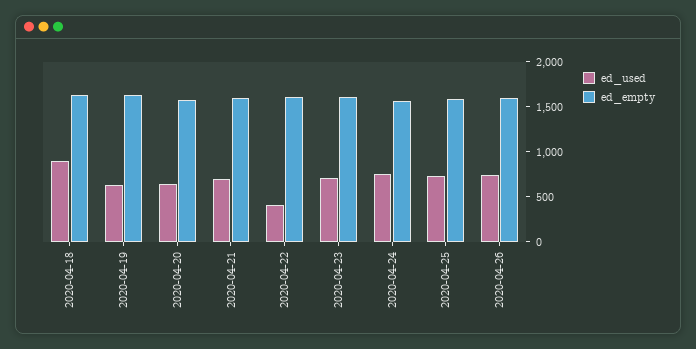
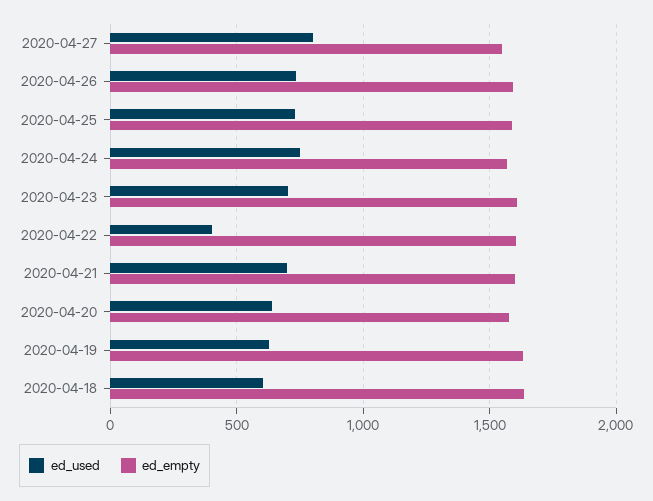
ed_used, 2020-04-18: 900 -> 600
ed_used, 2020-04-27: none -> 800
ed_empty, 2020-04-27: none -> 1550

